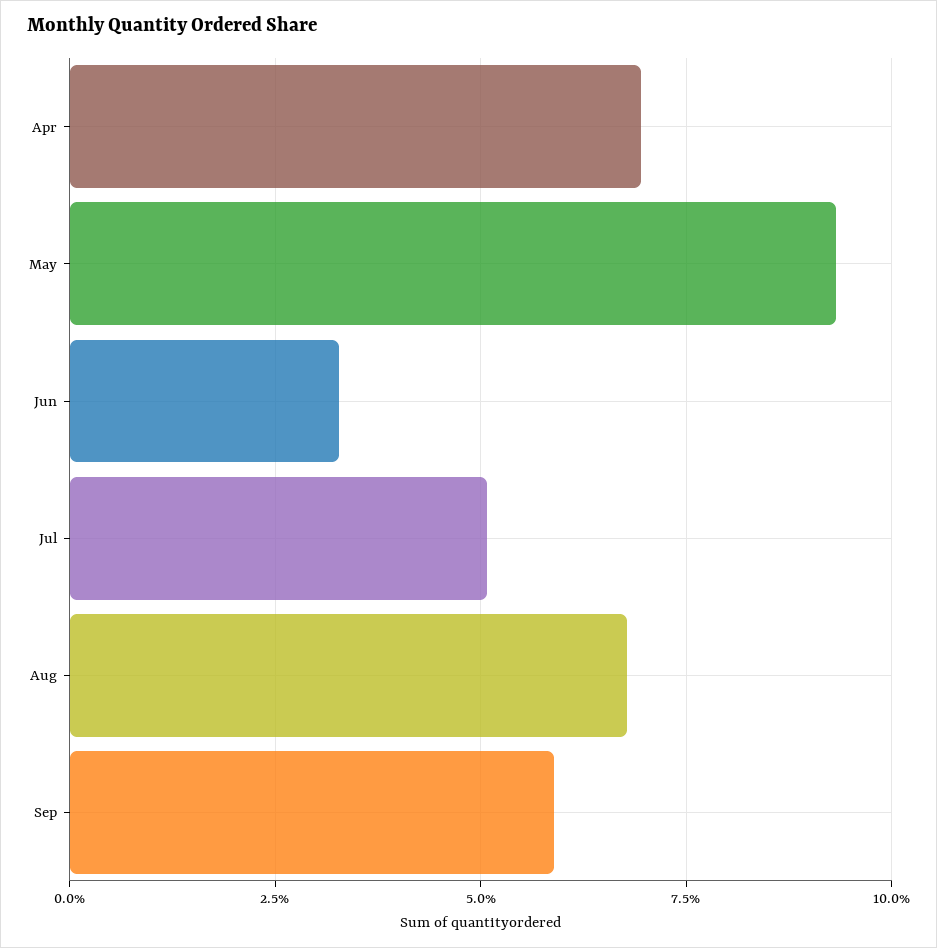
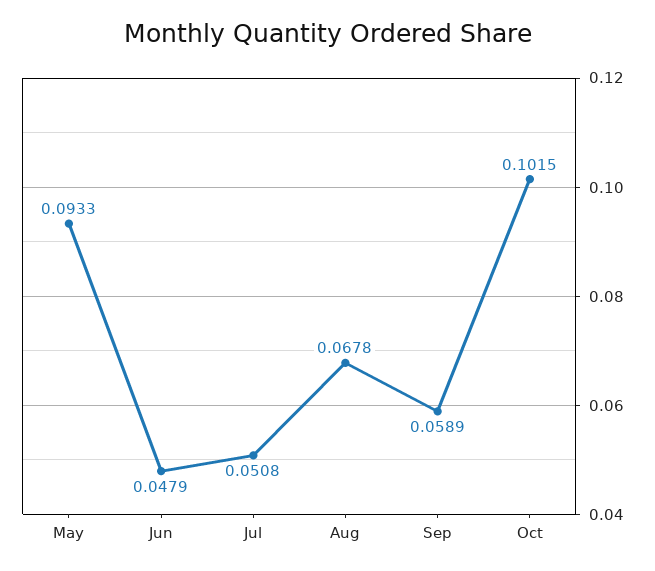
Apr: 0.07 -> none
Jun: 0.0325 -> 0.0479
Oct: none -> 0.1015

